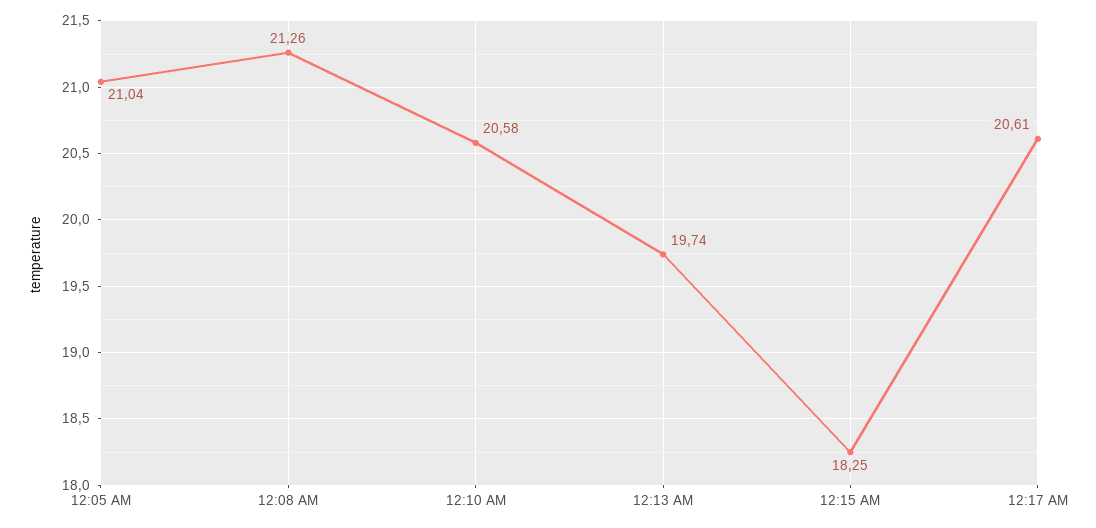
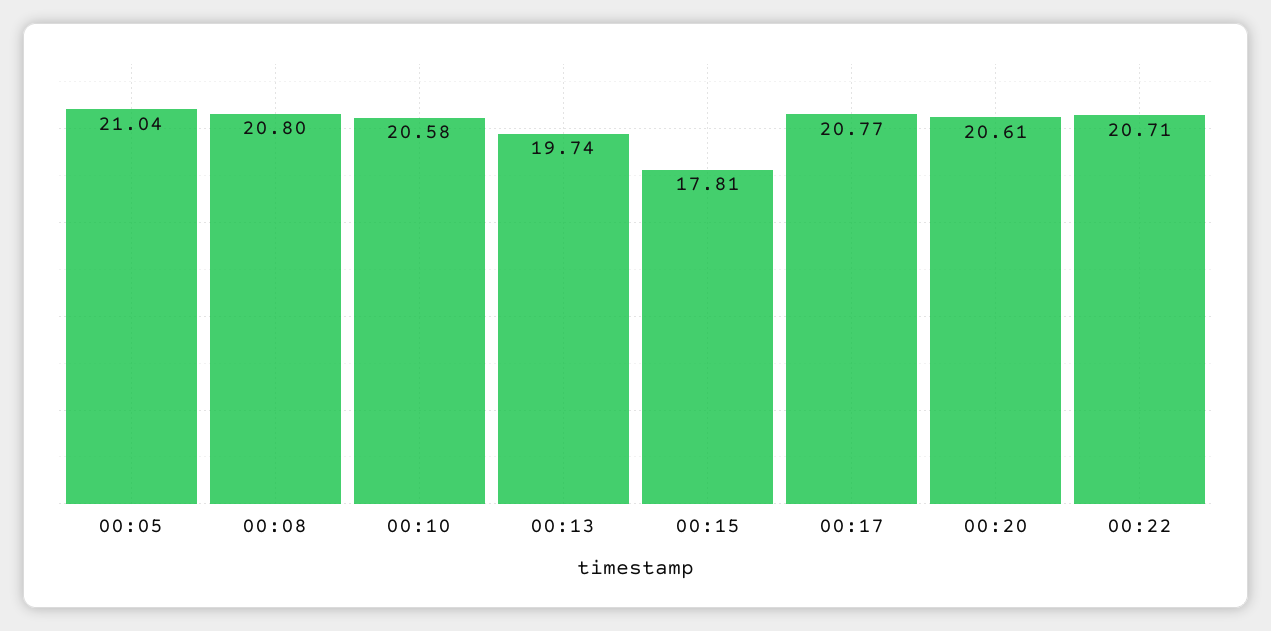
12:08 AM: 21.26 -> 20.8
12:15 AM: 18.25 -> 17.81
12:17 AM: 20.61 -> 20.77
00:20: none -> 20.61
00:22: none -> 20.71

